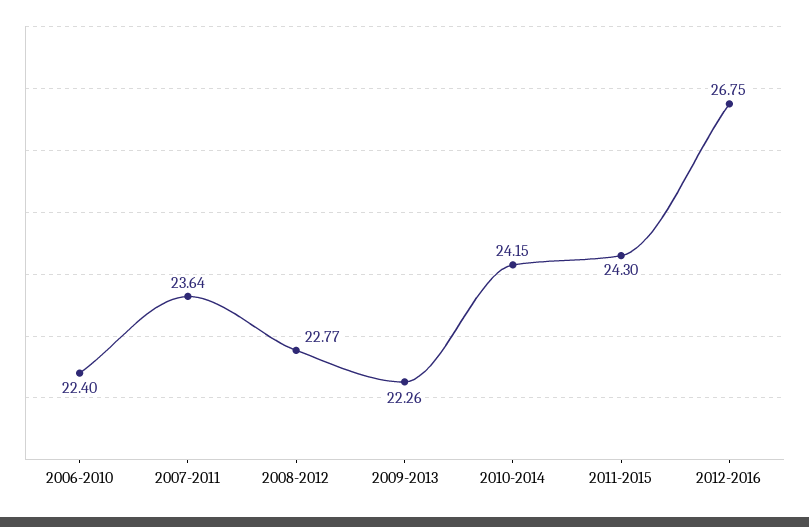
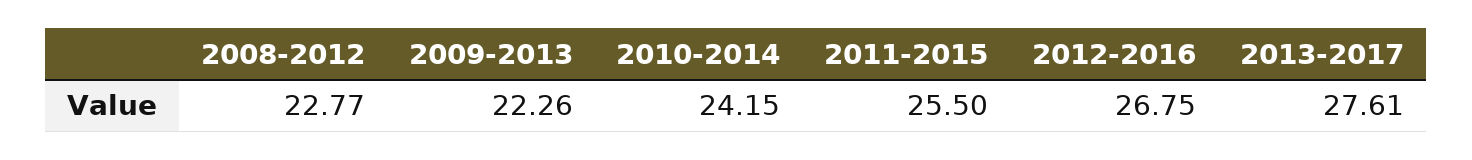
2006-2010: 22.4 -> none
2007-2011: 23.64 -> none
2011-2015: 24.3 -> 25.5
2013-2017: none -> 27.61

